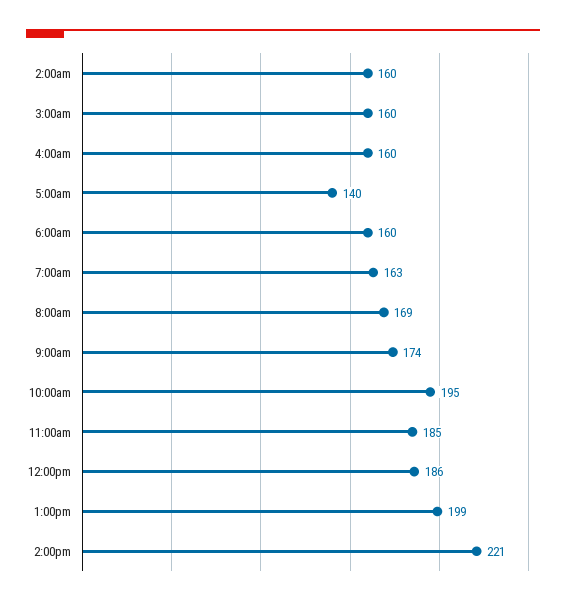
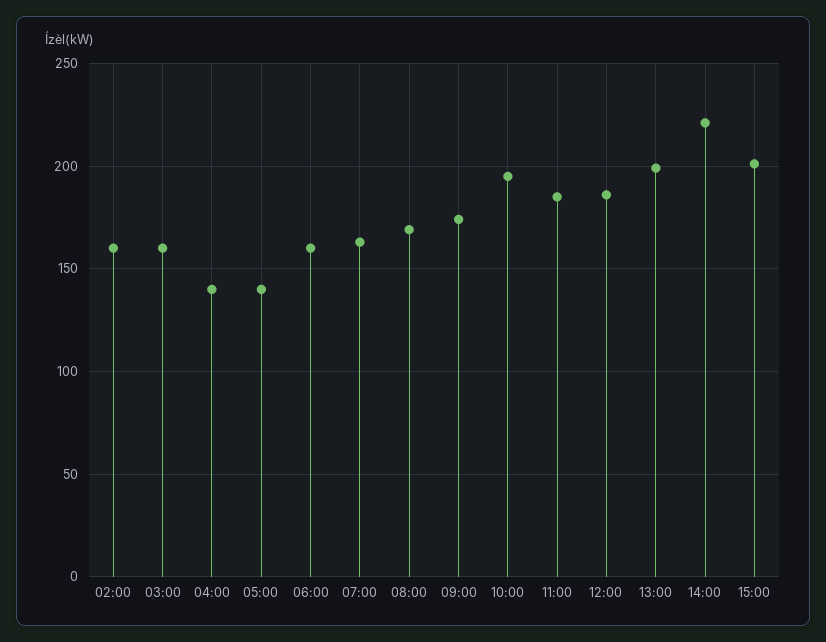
4:00am: 160 -> 140
15:00: none -> 200

